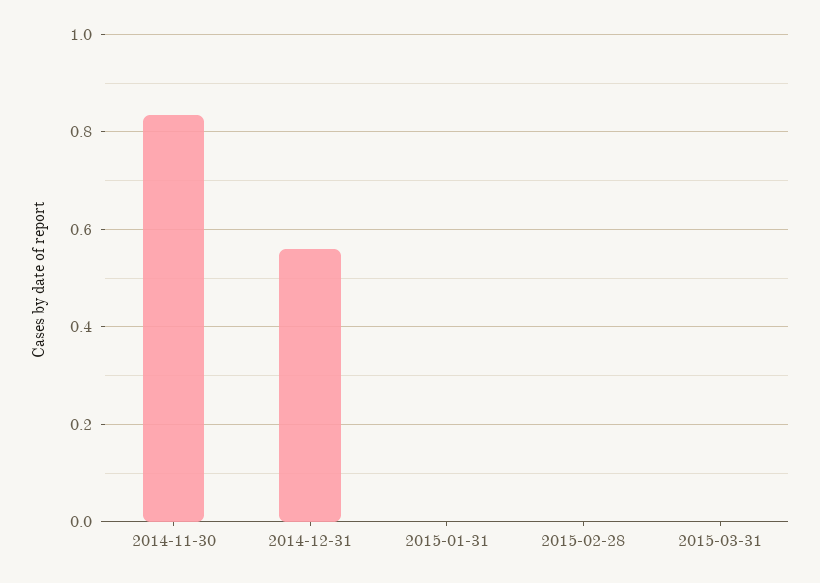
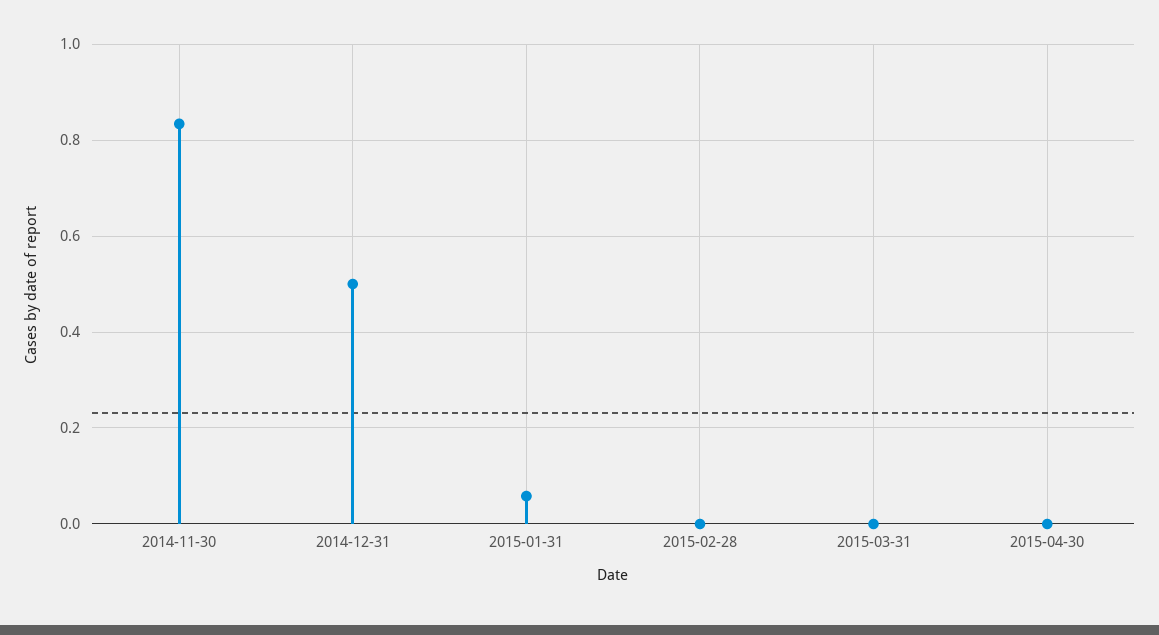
2014-12-31: 0.56 -> 0.5
2015-01-31: 0 -> 0.06
2015-04-30: none -> 0

